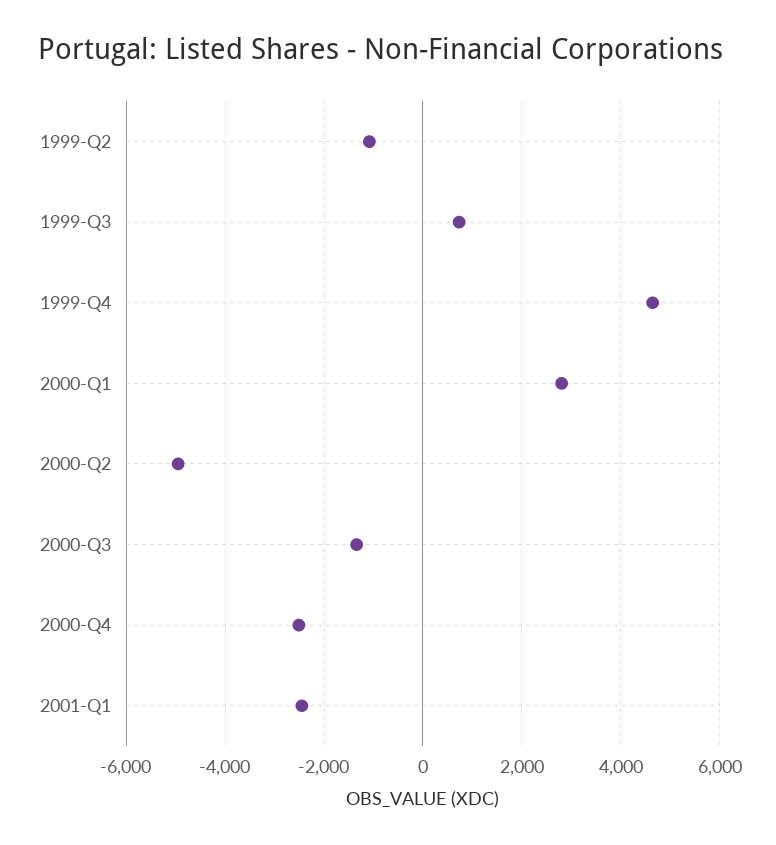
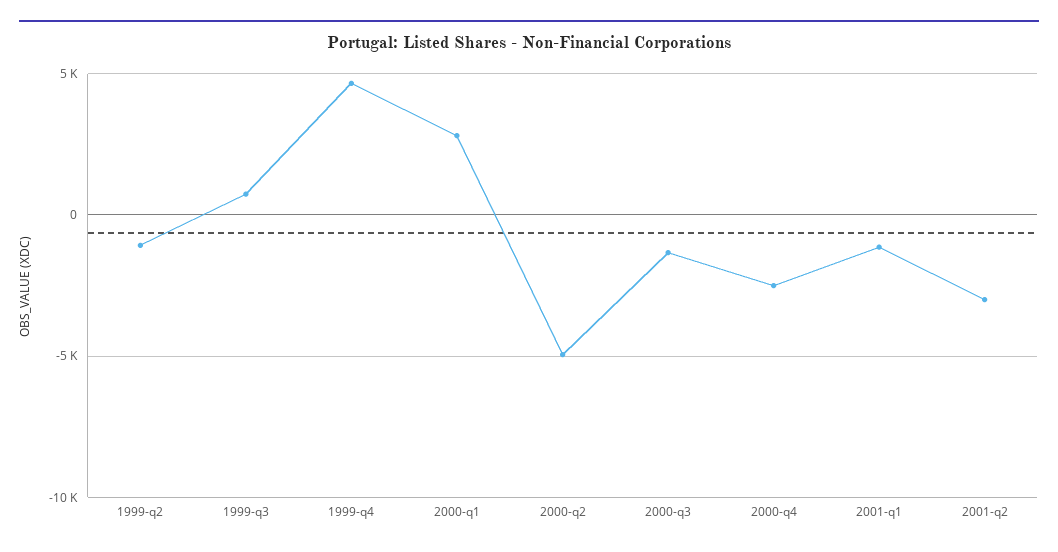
2001-Q1: -2400 -> -1000
2001-q2: none -> -3000

